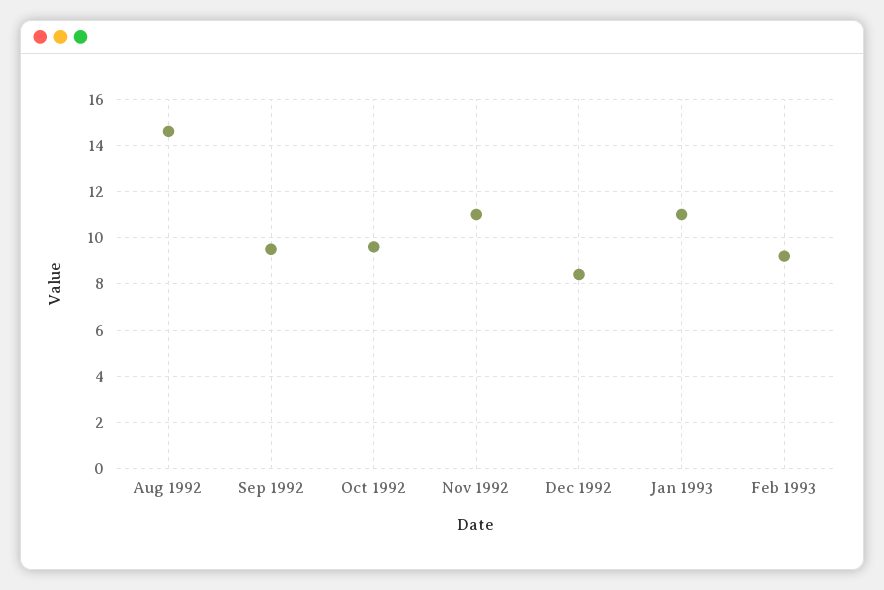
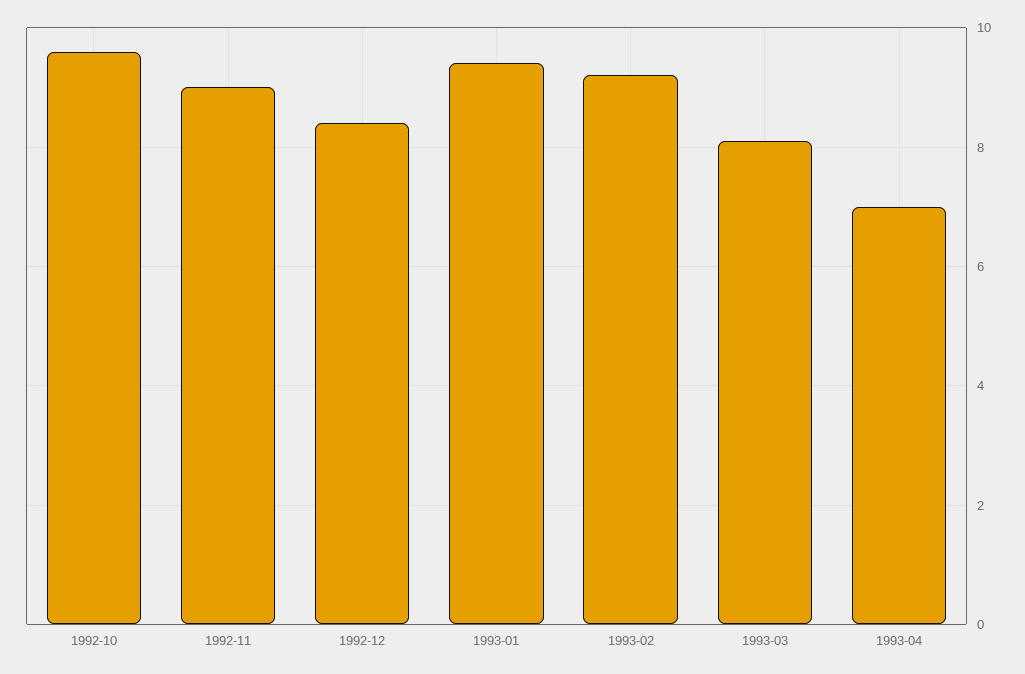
Aug 1992: 14.5 -> none
Sep 1992: 9.5 -> none
Nov 1992: 11 -> 9
Jan 1993: 11 -> 9.5
1993-03: none -> 8
1993-04: none -> 7

